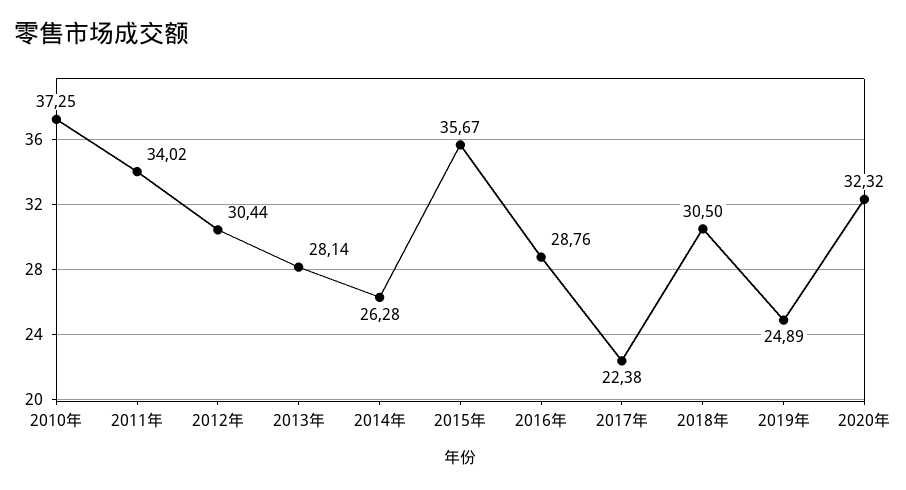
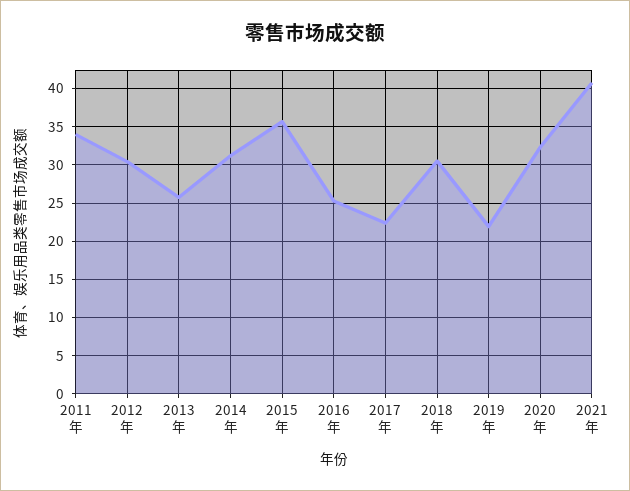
2010年: 37.25 -> none
2013年: 28.14 -> 26
2014年: 26.28 -> 31
2016年: 28.76 -> 25
2019年: 24.89 -> 22
2021年: none -> 41

